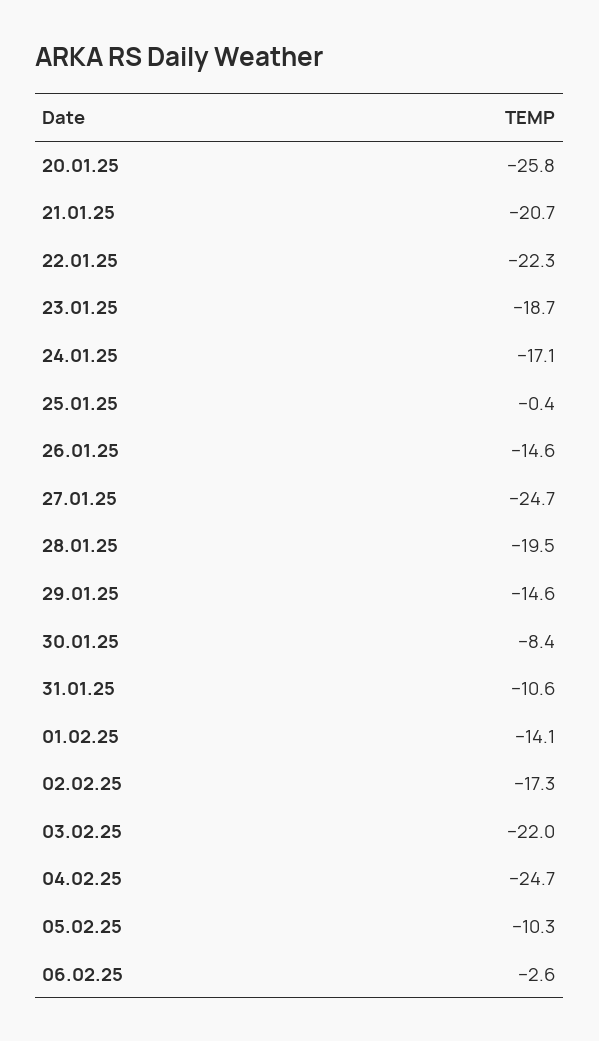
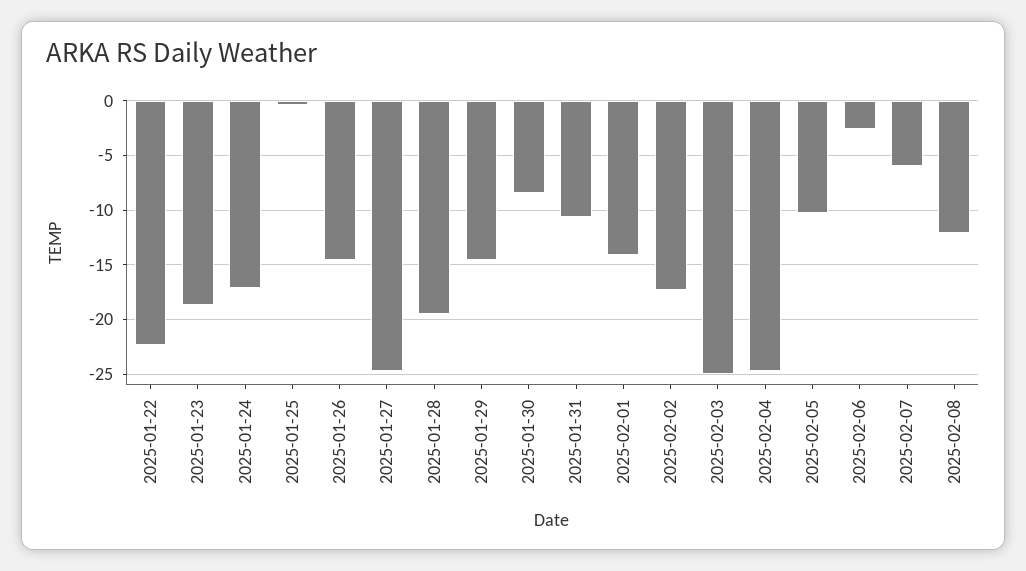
20.01.25: -25.8 -> none
21.01.25: -20.7 -> none
03.02.25: -22 -> -25
2025-02-07: none -> -6
2025-02-08: none -> -12

